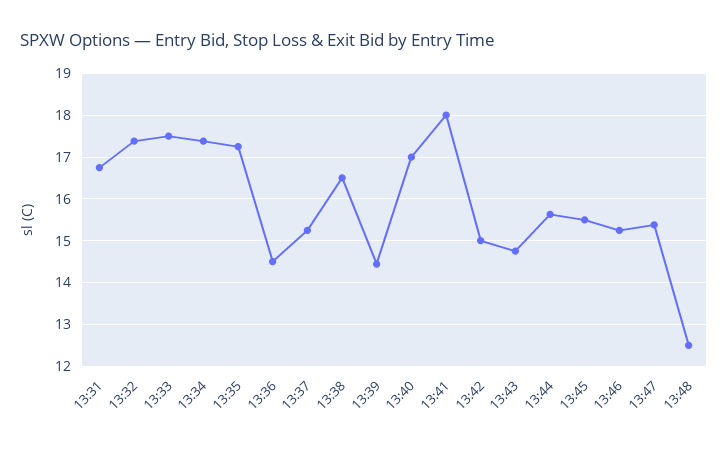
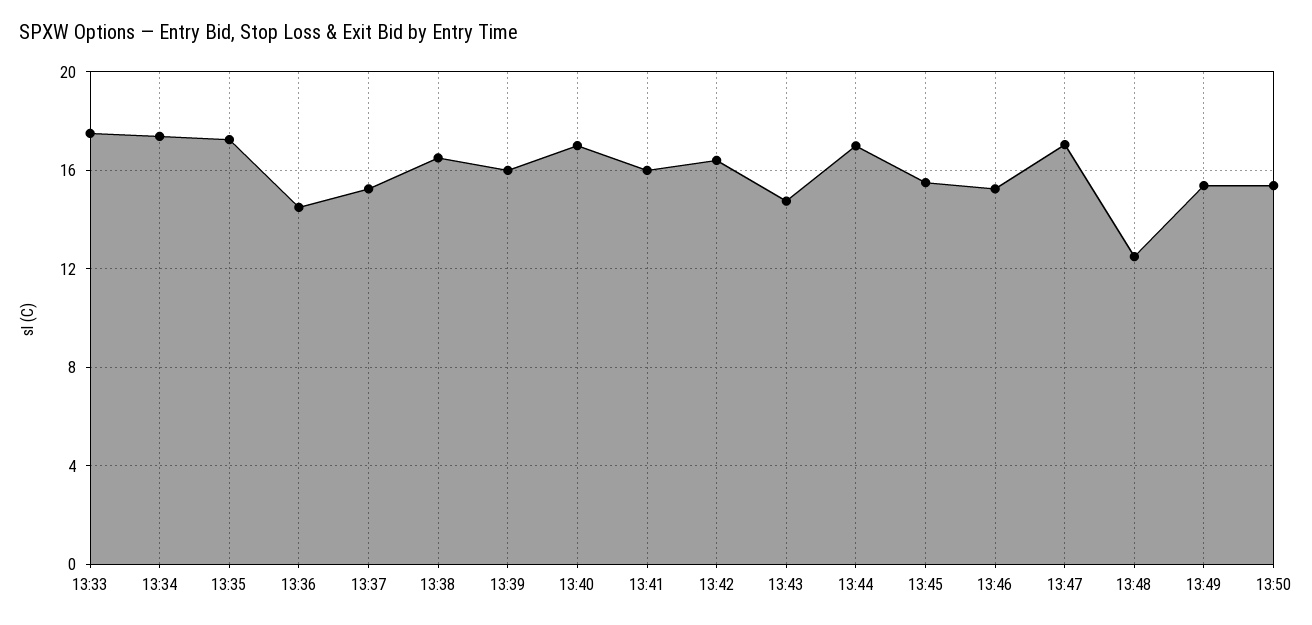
13:31: 16.8 -> none
13:32: 17.4 -> none
13:39: 14.4 -> 16
13:41: 18 -> 16
13:42: 15 -> 16.5
13:44: 15.6 -> 17
13:47: 15.4 -> 17
13:49: none -> 15.5
13:50: none -> 15.5

